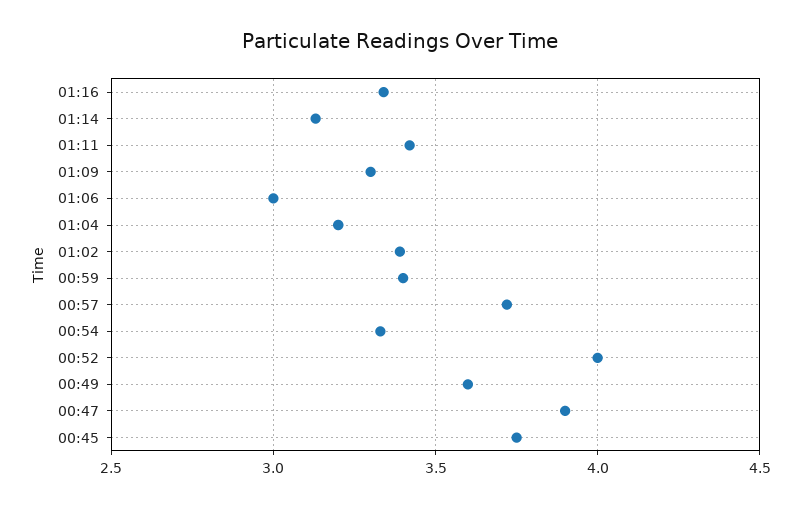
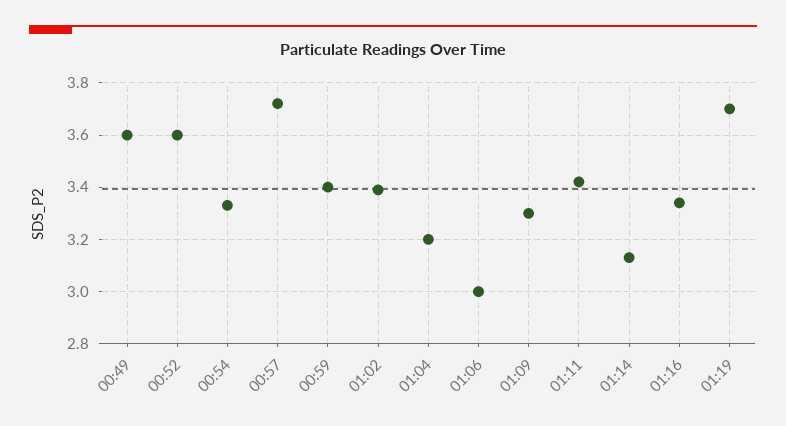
00:52: 4 -> 3.6
00:47: 3.9 -> none
00:45: 3.75 -> none
01:19: none -> 3.7

